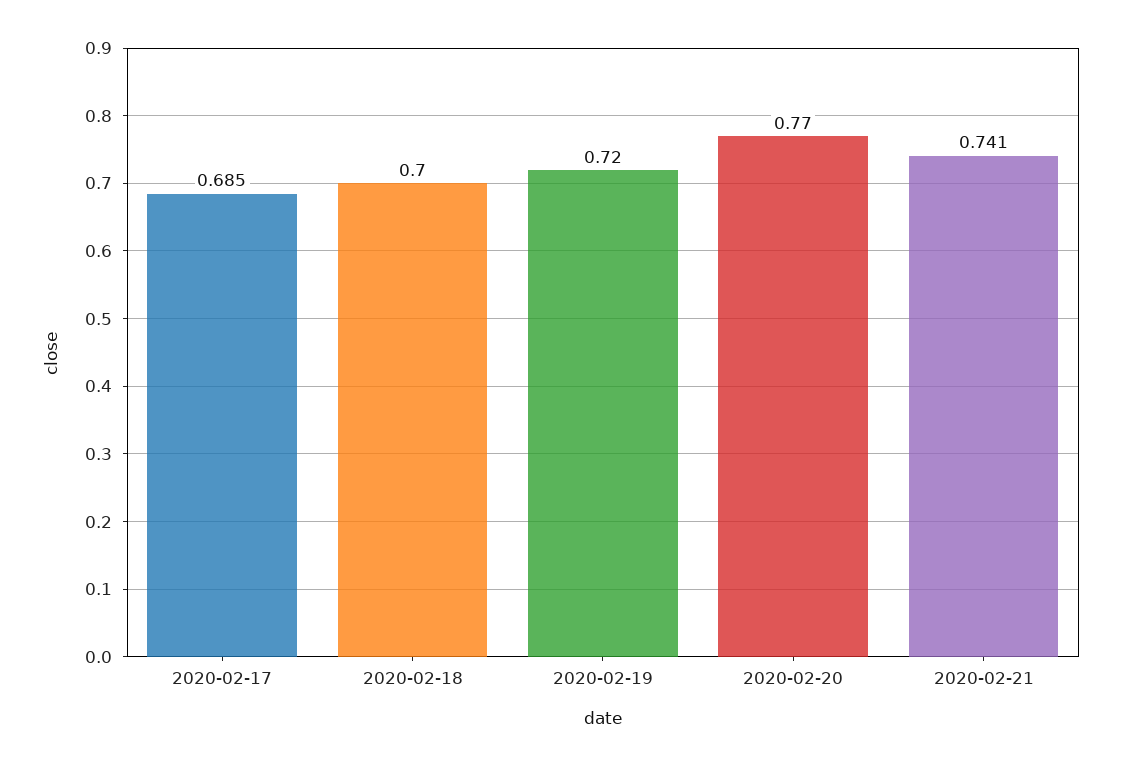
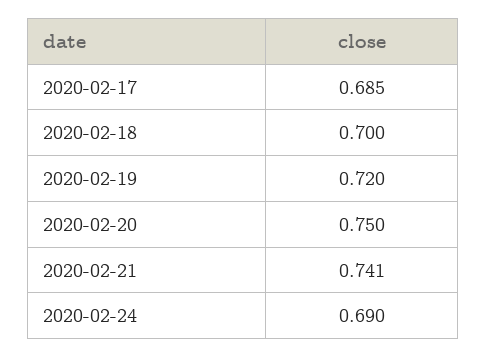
2020-02-20: 0.77 -> 0.75
2020-02-24: none -> 0.69

